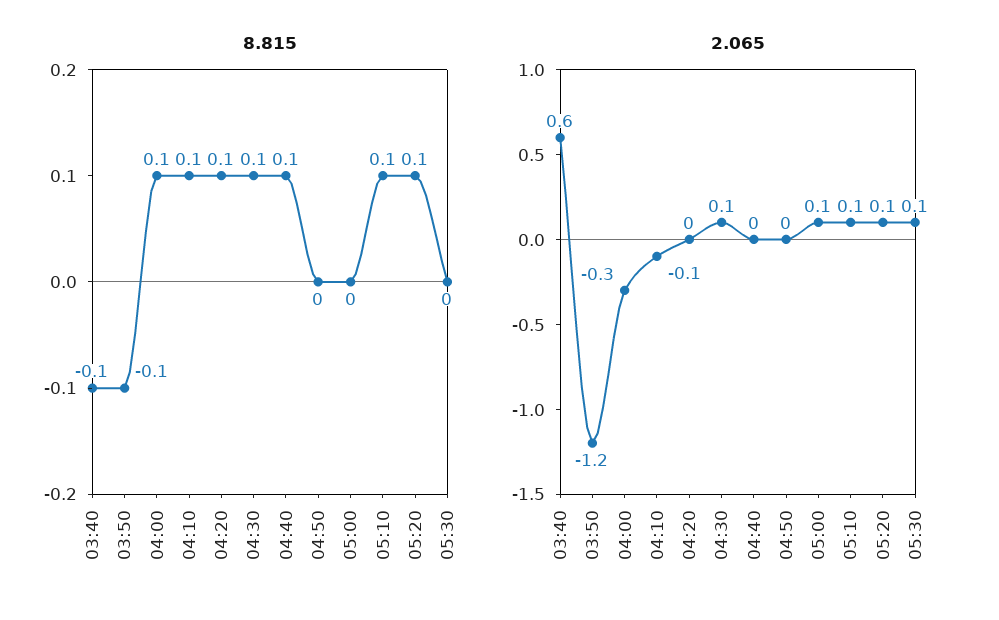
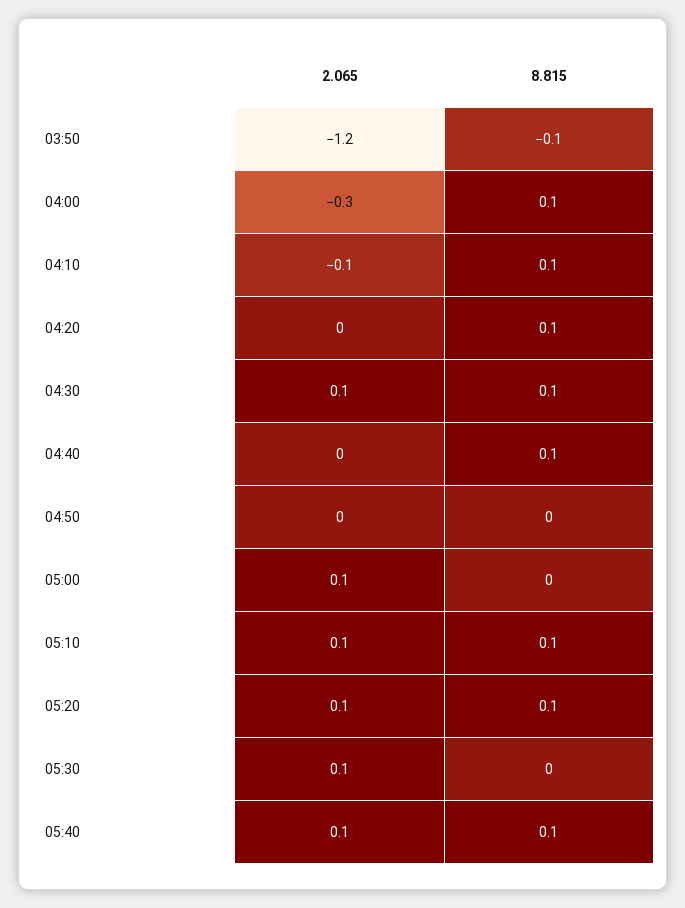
8.815, 03:40: -0.1 -> none
2.065, 03:40: 0.6 -> none
2.065, 05:40: none -> 0.1
8.815, 05:40: none -> 0.1

